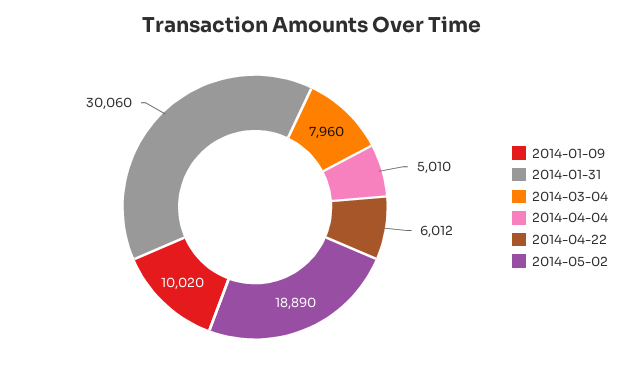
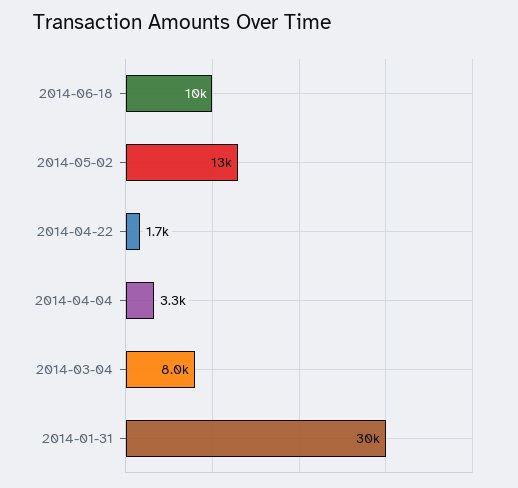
2014-01-09: 10020 -> none
2014-04-04: 5010 -> 3300
2014-04-22: 6012 -> 1700
2014-05-02: 18890 -> 13000
2014-06-18: none -> 10000

